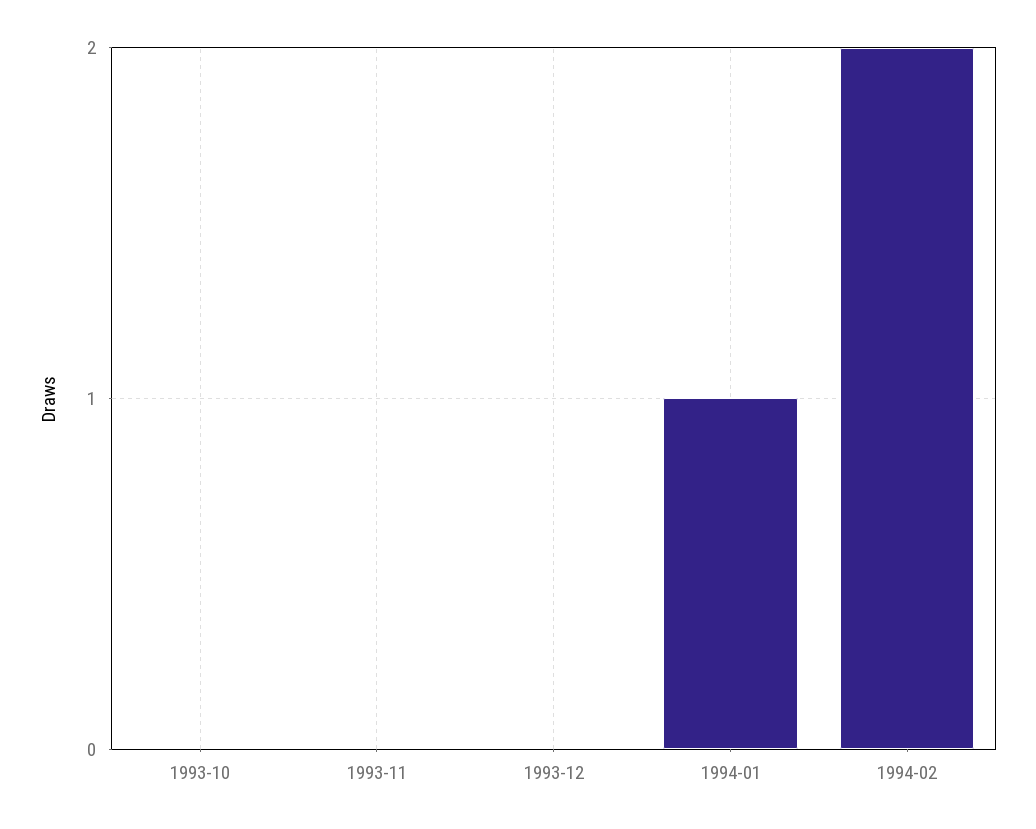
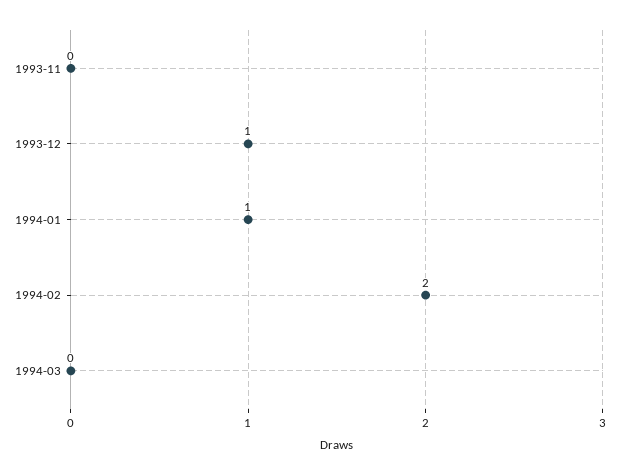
1993-10: 0 -> none
1993-12: 0 -> 1
1994-03: none -> 0

